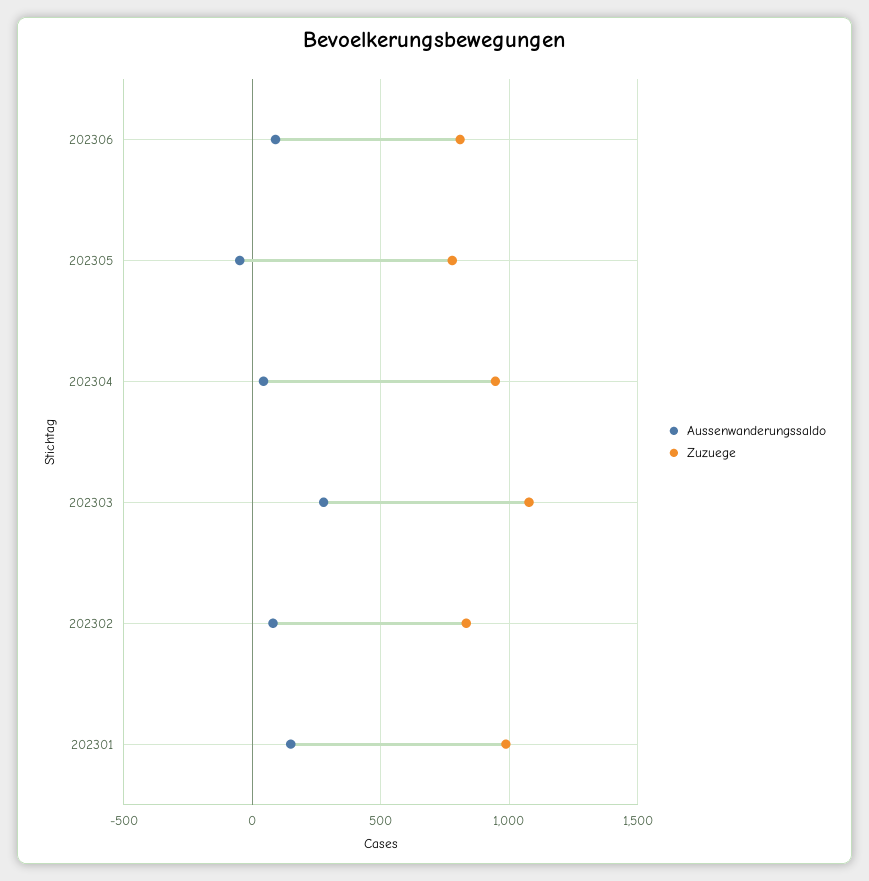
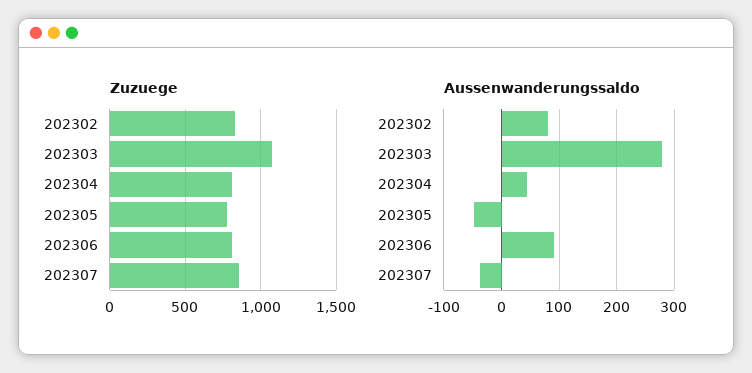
Zuzuege, 202304: 950 -> 800
Aussenwanderungssaldo, 202301: 150 -> none
Zuzuege, 202301: 1000 -> none
Zuzuege, 202307: none -> 850
Aussenwanderungssaldo, 202307: none -> -40

